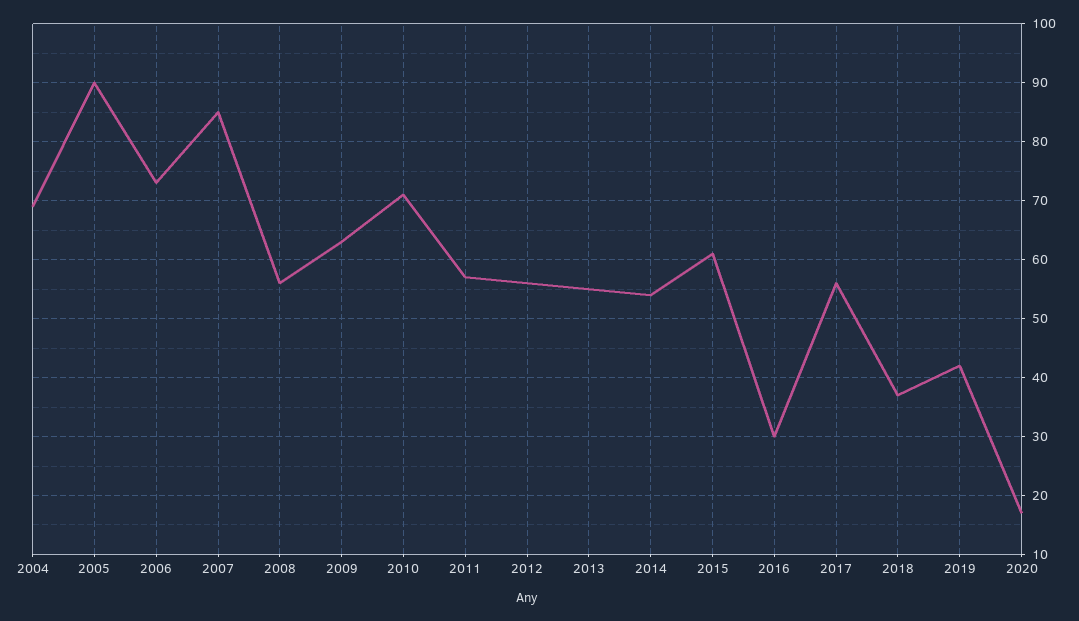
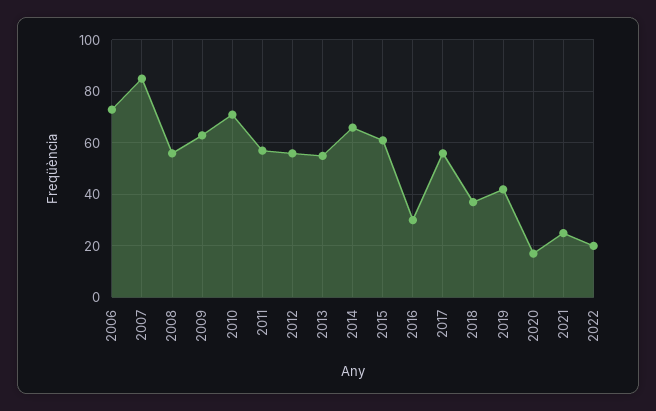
2004: 70 -> none
2005: 90 -> none
2014: 55 -> 65
2021: none -> 25
2022: none -> 20

